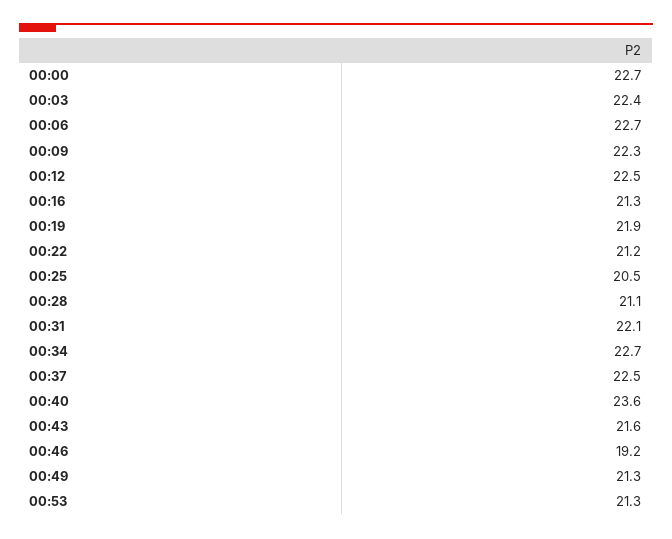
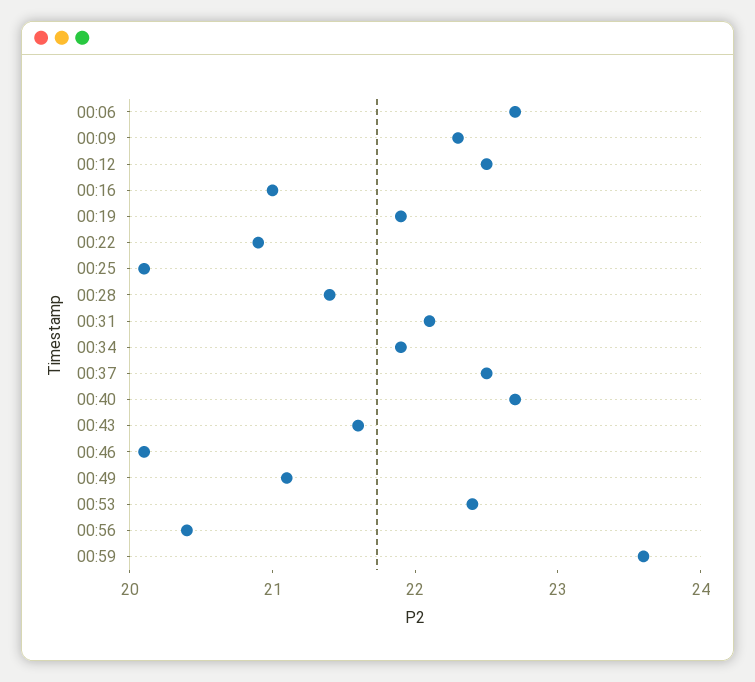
00:00: 22.7 -> none
00:03: 22.4 -> none
00:16: 21.3 -> 21
00:22: 21.2 -> 20.9
00:25: 20.5 -> 20.1
00:28: 21.1 -> 21.4
00:34: 22.7 -> 21.9
00:40: 23.6 -> 22.7
00:46: 19.2 -> 20.1
00:49: 21.3 -> 21.1
00:53: 21.3 -> 22.4
00:56: none -> 20.4
00:59: none -> 23.6

